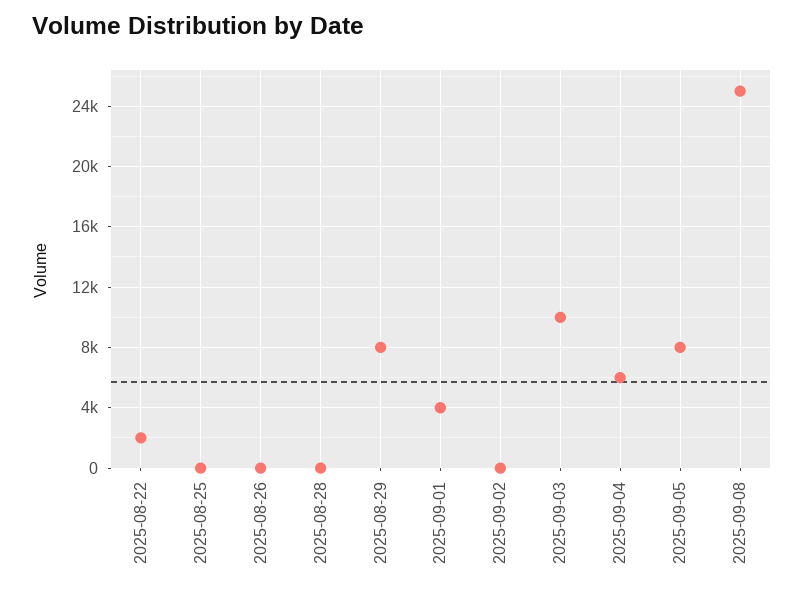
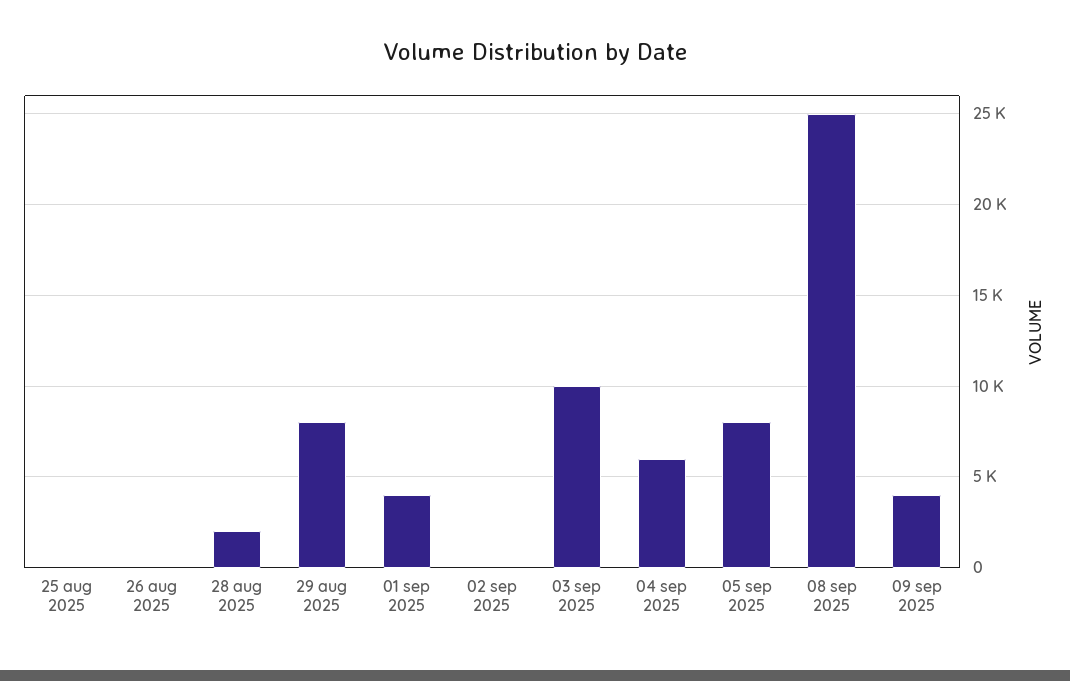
2025-08-22: 2000 -> none
2025-08-28: 0 -> 2000
09 sep 2025: none -> 4000

